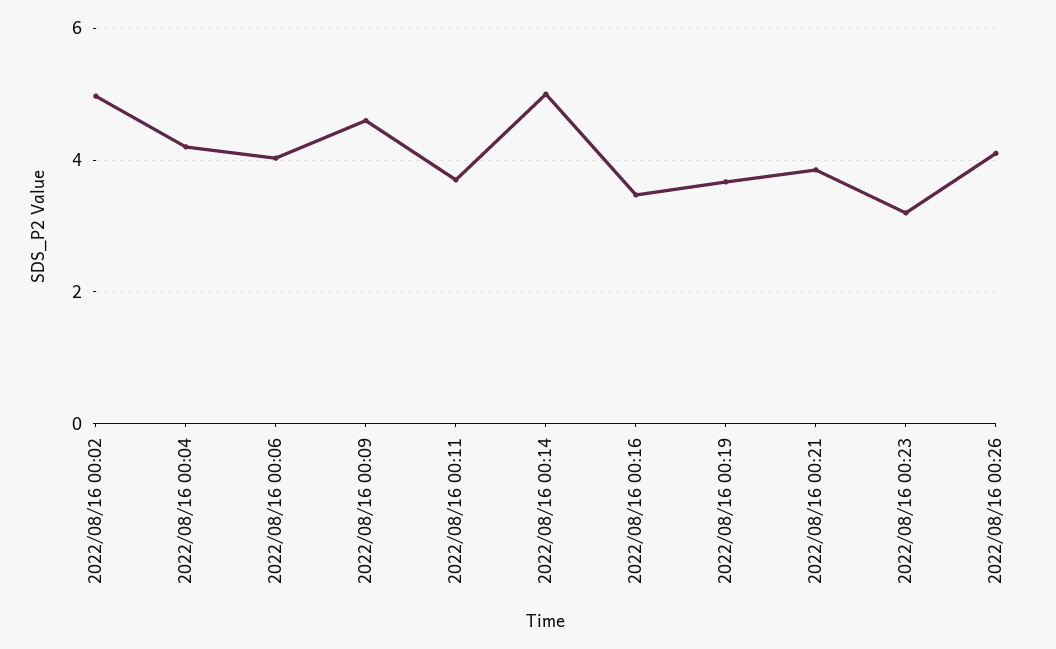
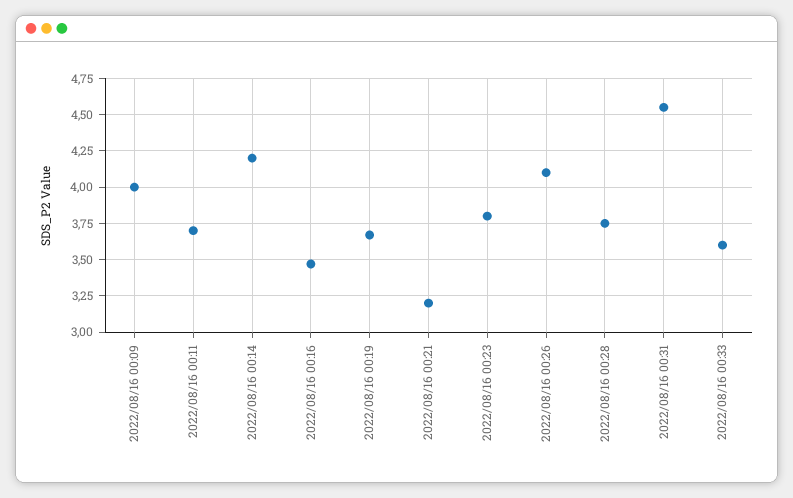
2022/08/16 00:02: 5 -> none
2022/08/16 00:04: 4.2 -> none
2022/08/16 00:06: 4 -> none
2022/08/16 00:09: 4.6 -> 4
2022/08/16 00:14: 5 -> 4.2
2022/08/16 00:21: 3.8 -> 3.2
2022/08/16 00:23: 3.2 -> 3.8
2022/08/16 00:28: none -> 3.75
2022/08/16 00:31: none -> 4.55
2022/08/16 00:33: none -> 3.6

